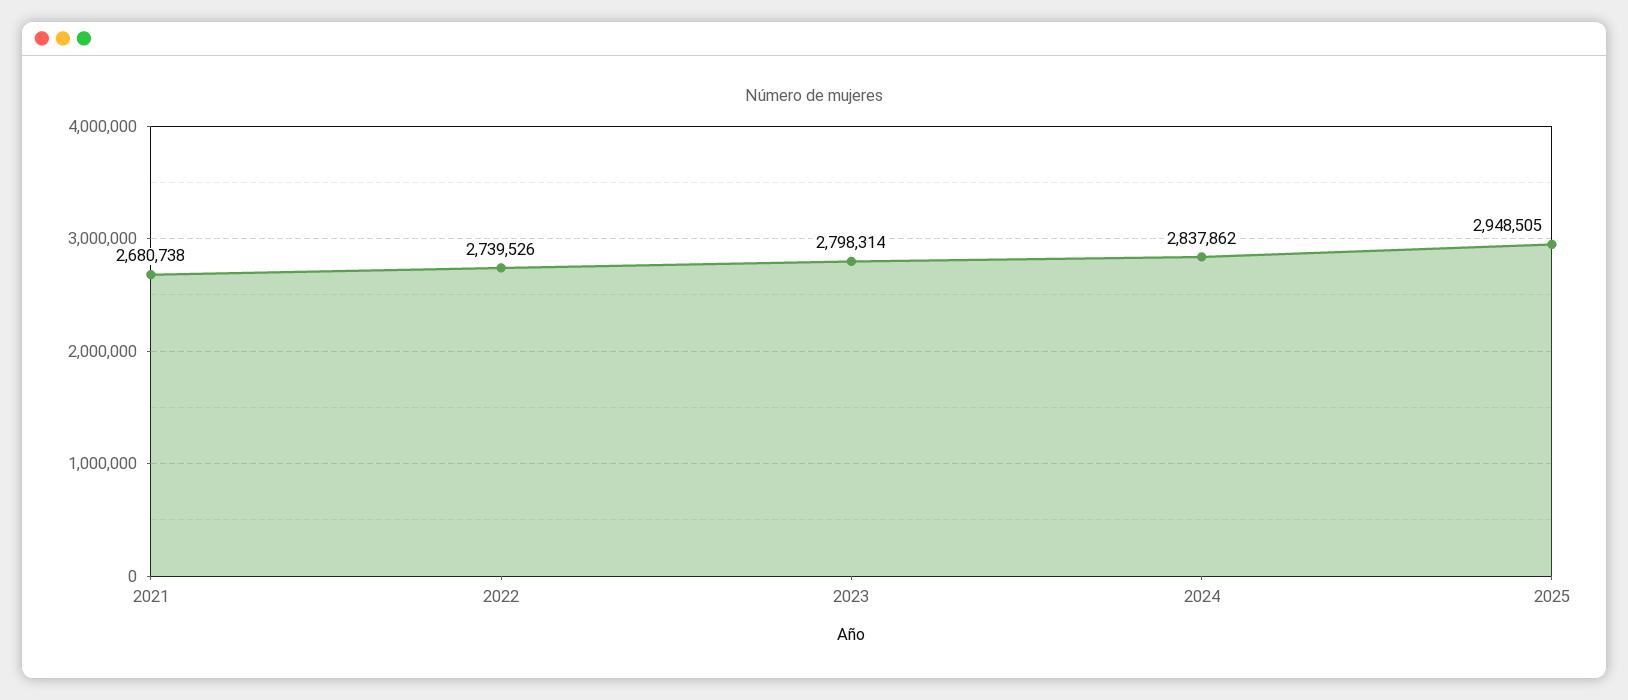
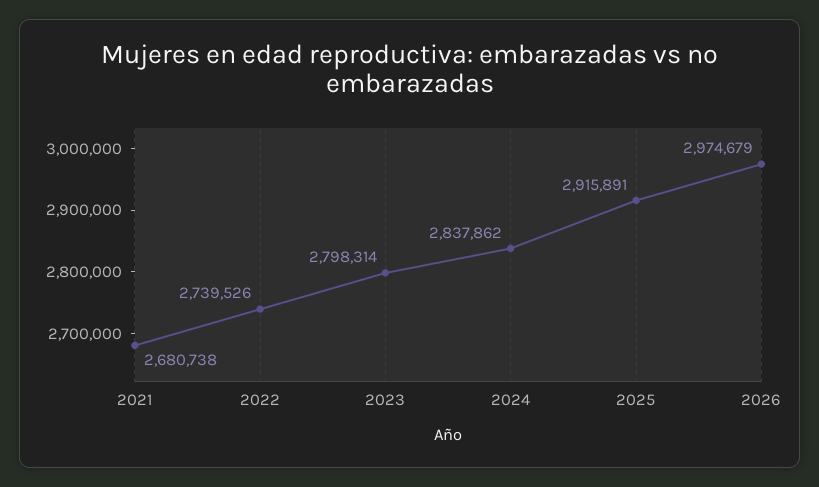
2025: 2948505 -> 2915891
2026: none -> 2974679

